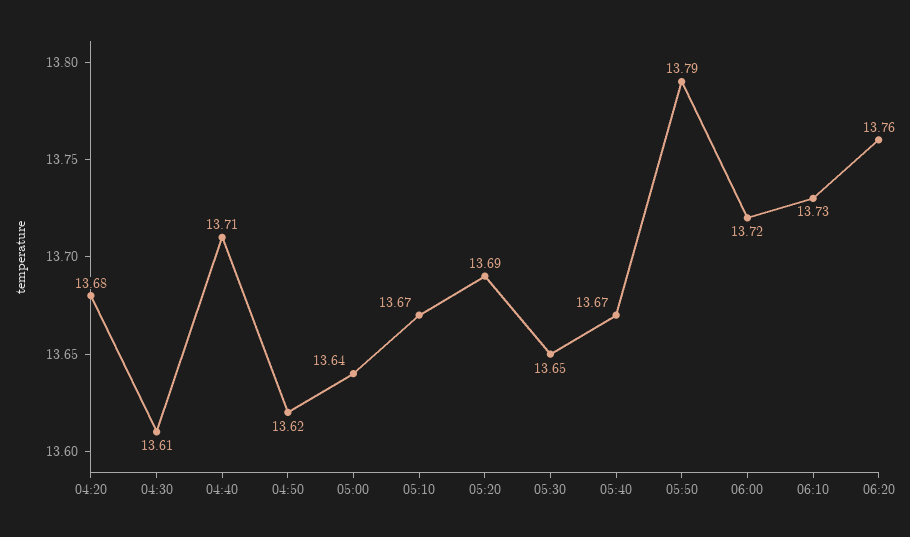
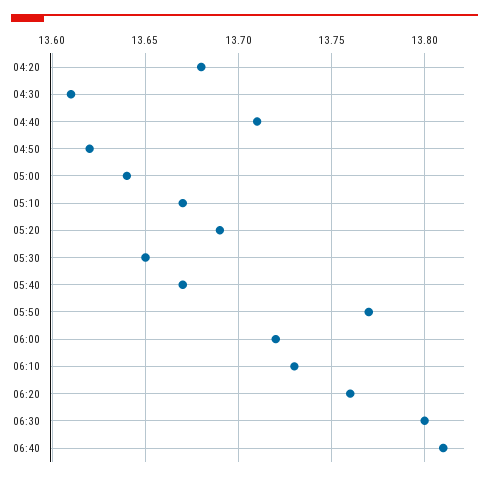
05:50: 13.79 -> 13.77
06:30: none -> 13.8
06:40: none -> 13.81

